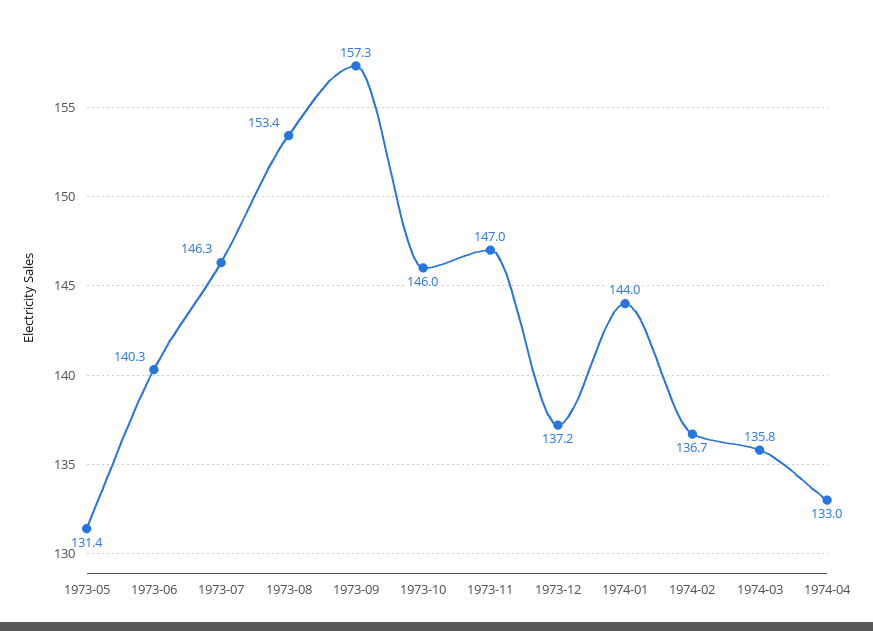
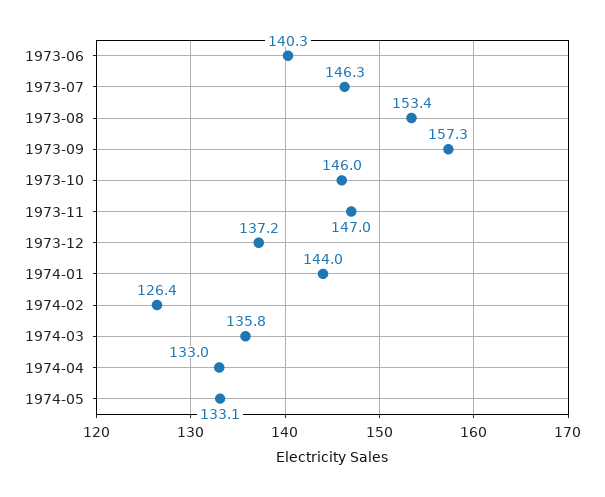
1973-05: 131.4 -> none
1974-02: 136.7 -> 126.4
1974-05: none -> 133.1

